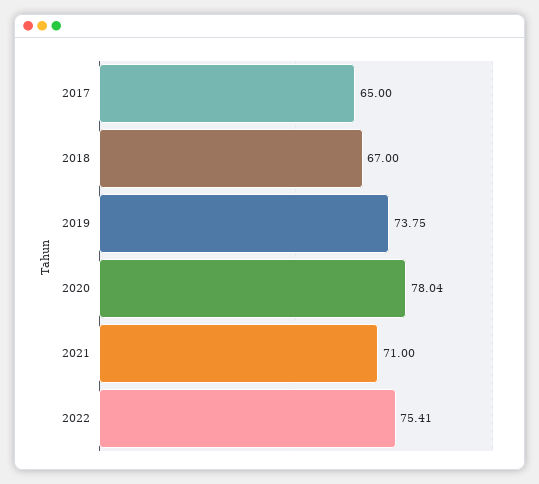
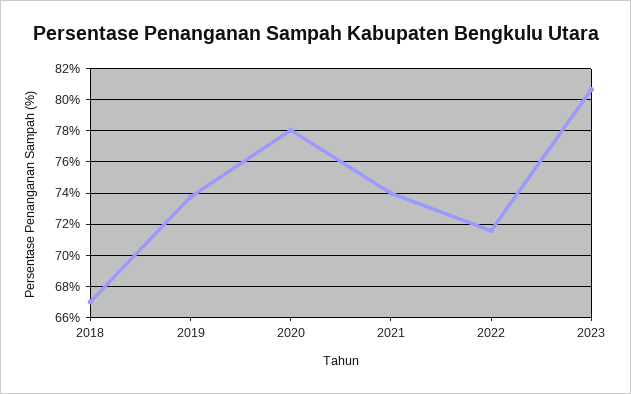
2017: 65 -> none
2021: 71 -> 74
2022: 75.41 -> 71.5
2023: none -> 80.5

